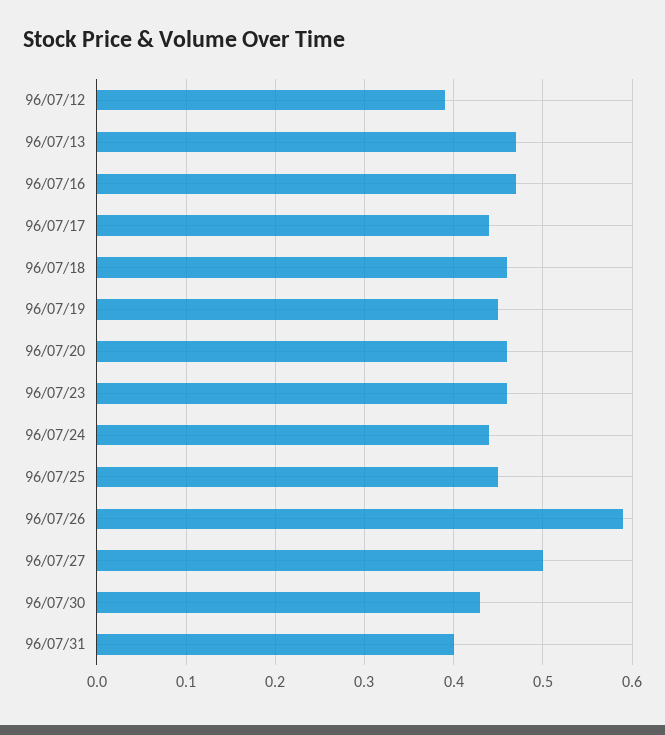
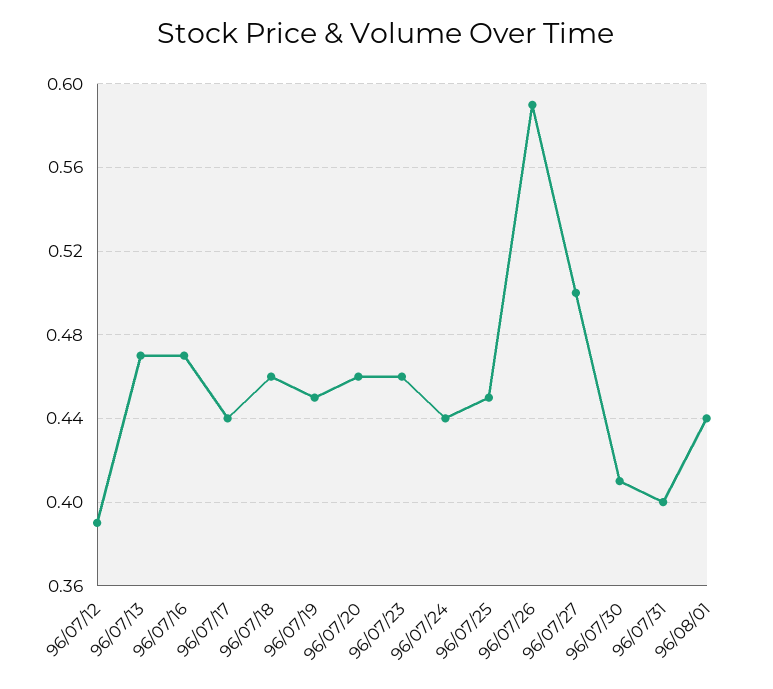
96/07/30: 0.43 -> 0.41
96/08/01: none -> 0.44

